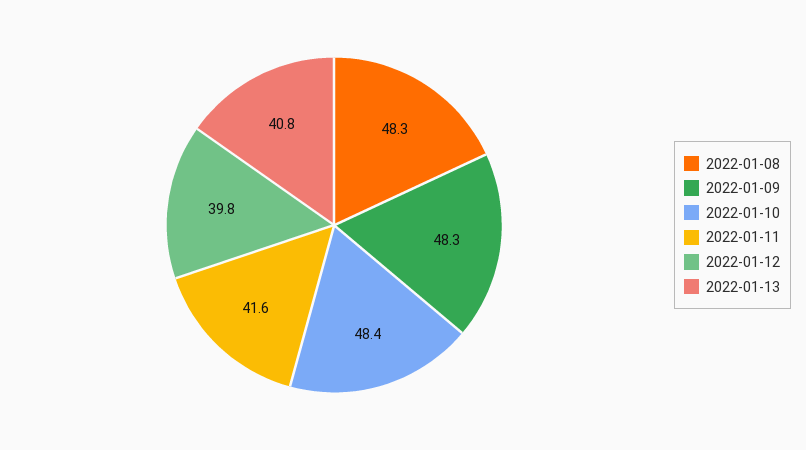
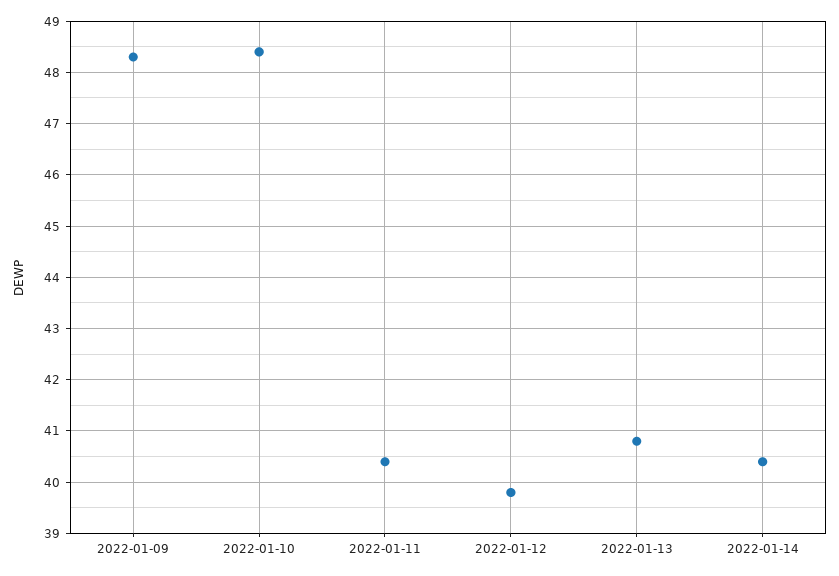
2022-01-08: 48.3 -> none
2022-01-11: 41.6 -> 40.5
2022-01-14: none -> 40.5

